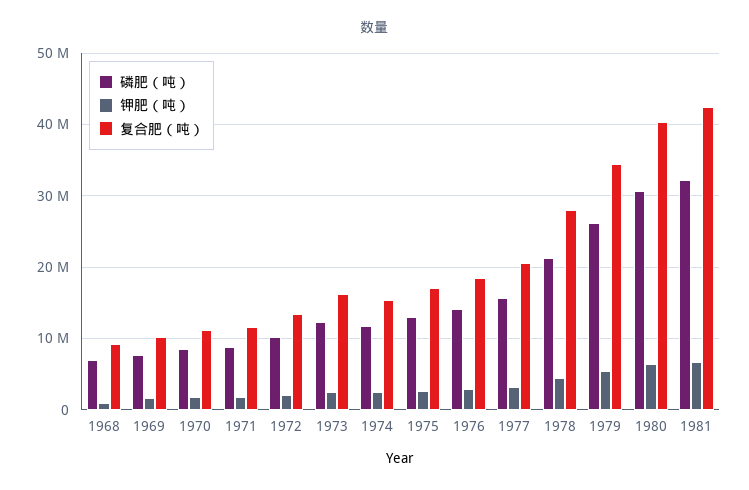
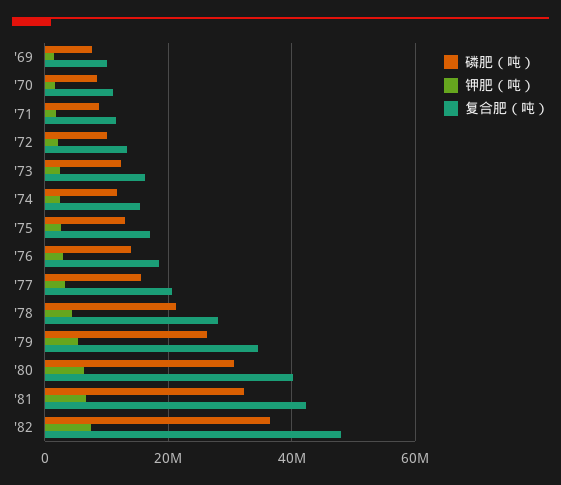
磷肥（吨）, 1968: 7000000 -> none
钾肥（吨）, 1968: 1000000 -> none
复合肥（吨）, 1968: 9000000 -> none
磷肥（吨）, '82: none -> 36000000
钾肥（吨）, '82: none -> 8000000
复合肥（吨）, '82: none -> 48000000

